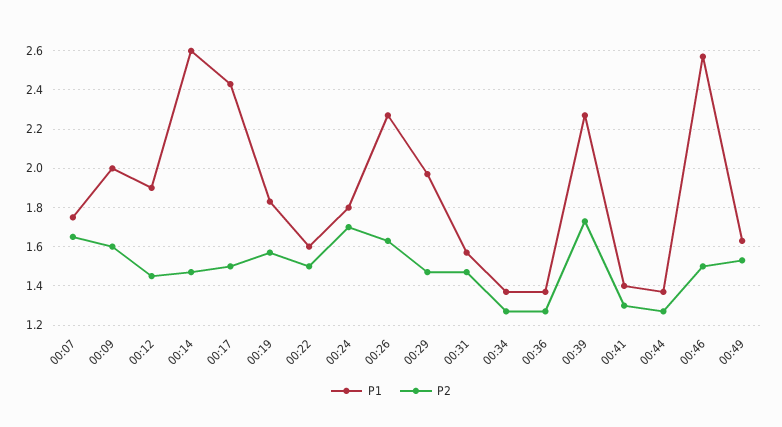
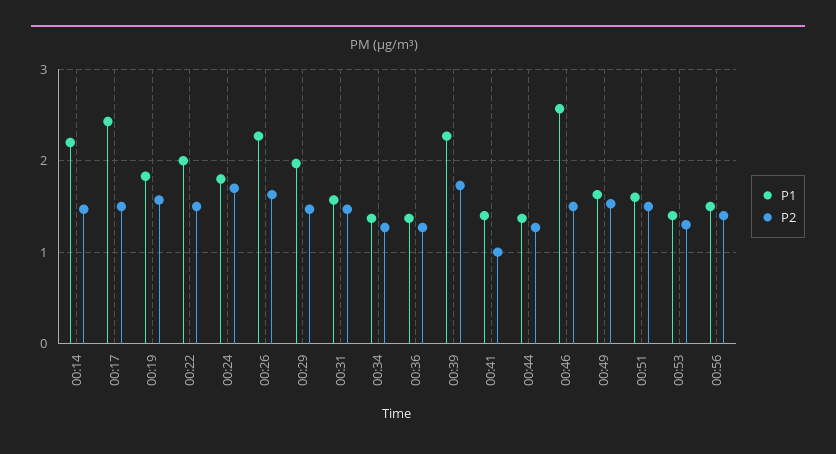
P1, 00:07: 1.75 -> none
P2, 00:07: 1.65 -> none
P1, 00:09: 2 -> none
P2, 00:09: 1.6 -> none
P1, 00:12: 1.9 -> none
P2, 00:12: 1.45 -> none
P1, 00:14: 2.6 -> 2.2
P1, 00:22: 1.6 -> 2
P2, 00:41: 1.3 -> 1
P1, 00:51: none -> 1.6
P2, 00:51: none -> 1.5
P1, 00:53: none -> 1.4
P2, 00:53: none -> 1.3
P1, 00:56: none -> 1.5
P2, 00:56: none -> 1.4

